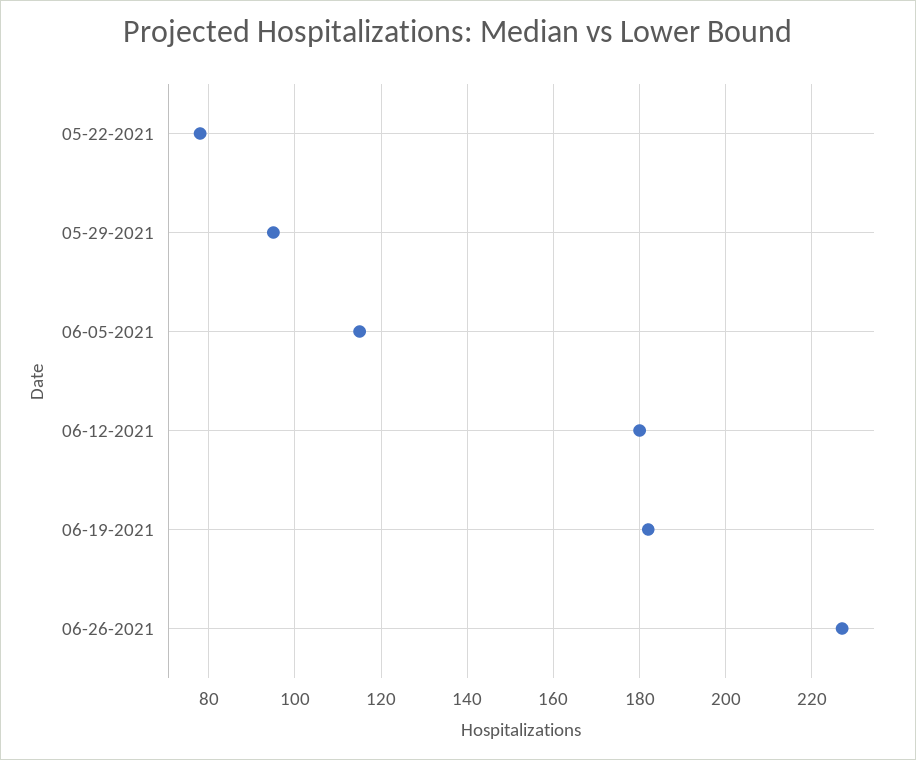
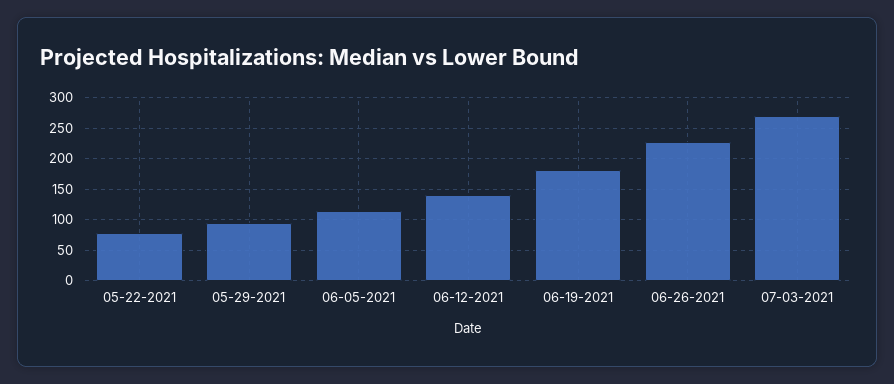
06-12-2021: 180 -> 140
07-03-2021: none -> 270

